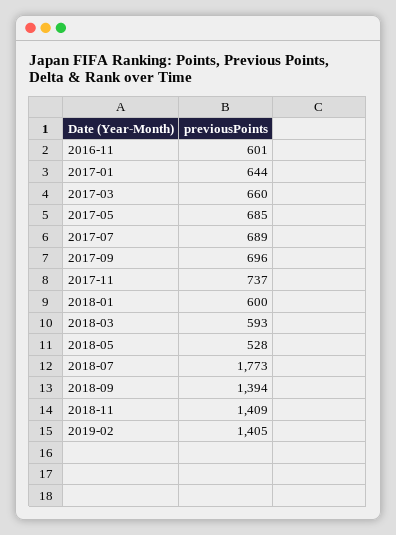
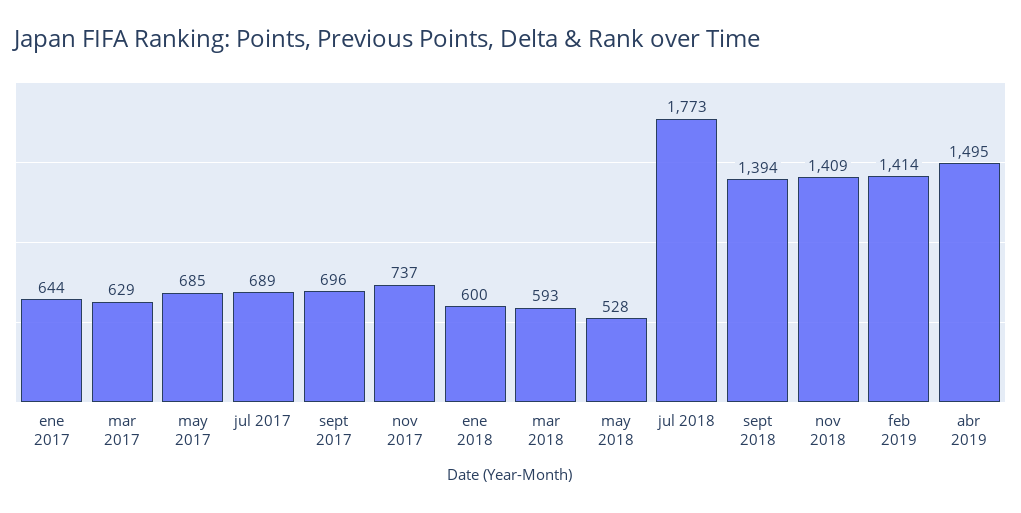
2016-11: 601 -> none
2017-03: 660 -> 629
2019-02: 1405 -> 1414
abr 2019: none -> 1495

